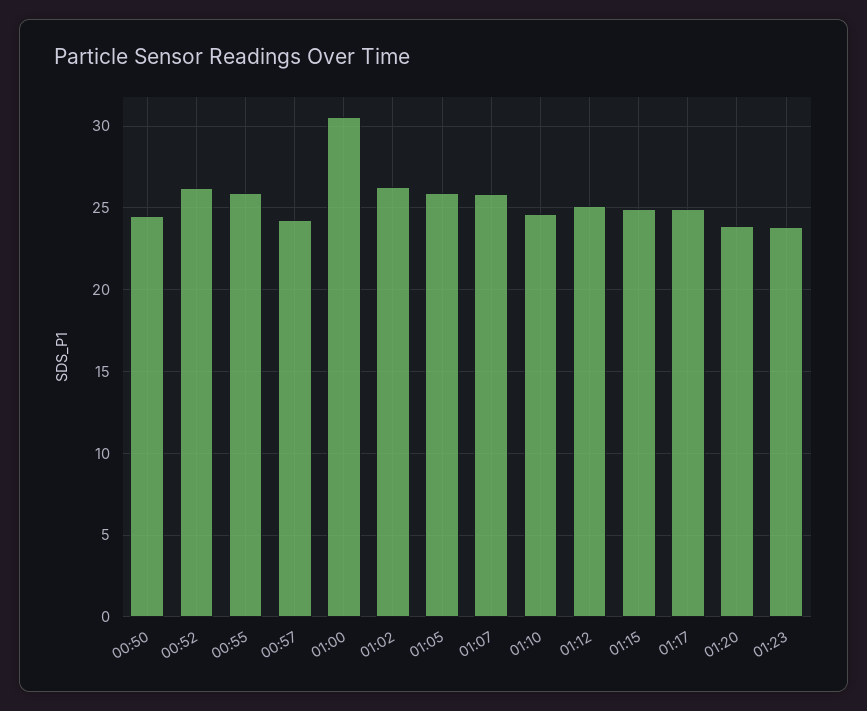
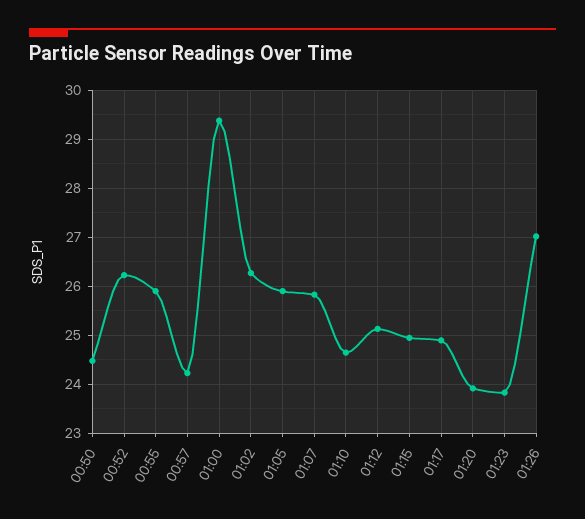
01:00: 30.5 -> 29.4
01:26: none -> 27

